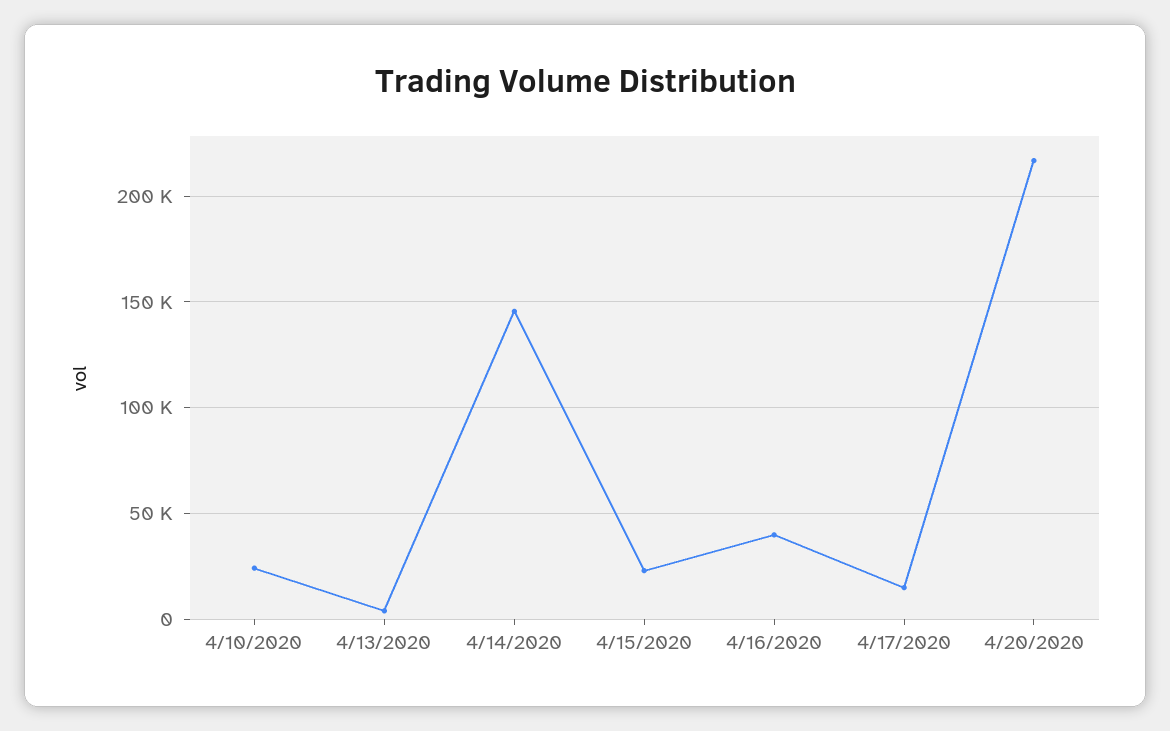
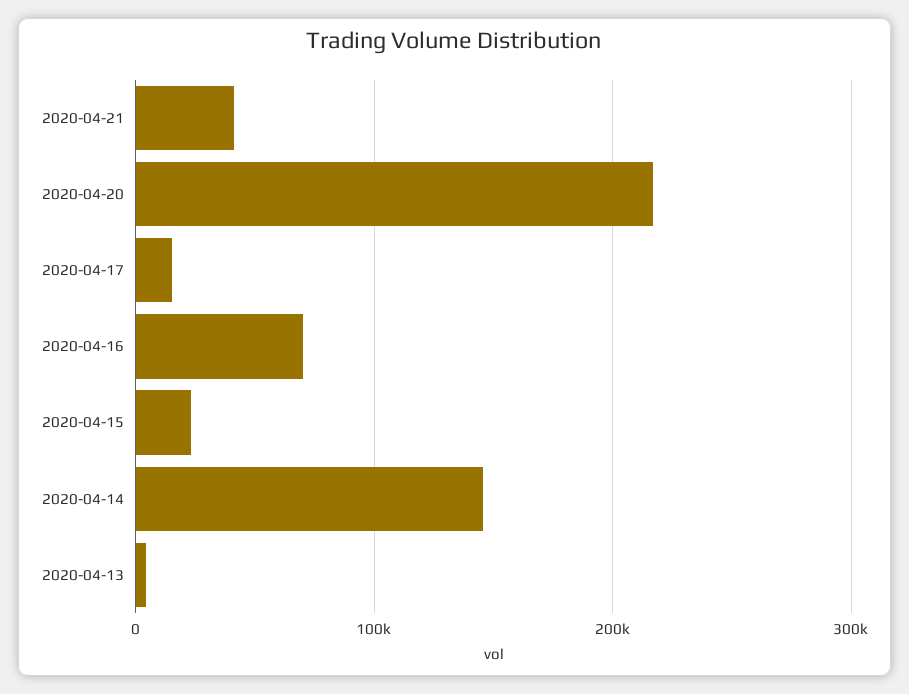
4/10/2020: 25000 -> none
4/16/2020: 40000 -> 70000
2020-04-21: none -> 40000

